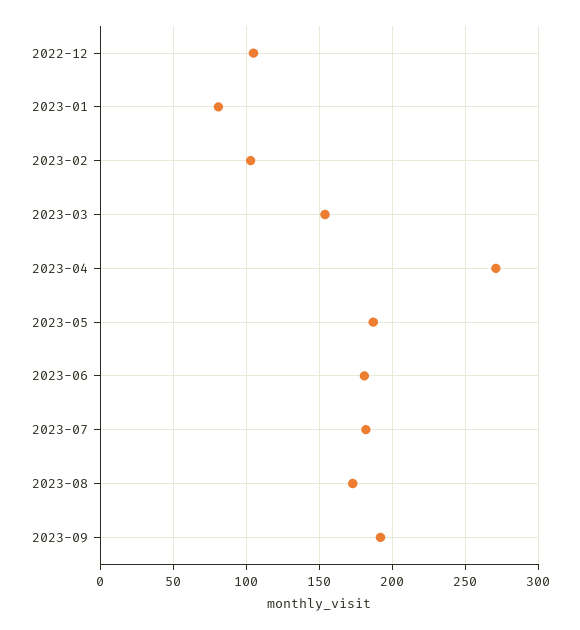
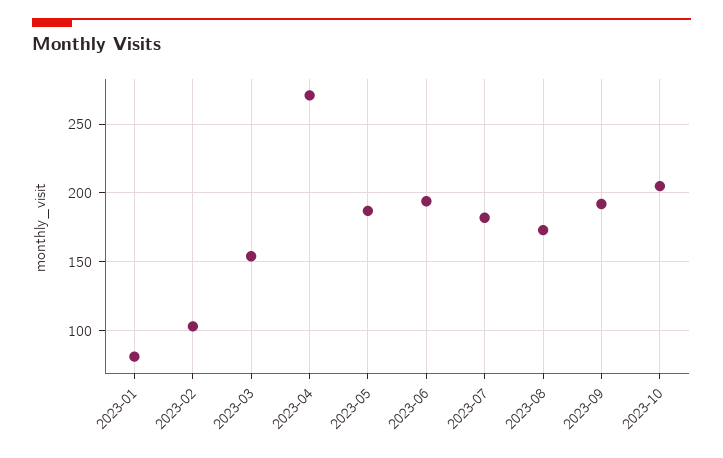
2022-12: 105 -> none
2023-06: 180 -> 195
2023-10: none -> 205

